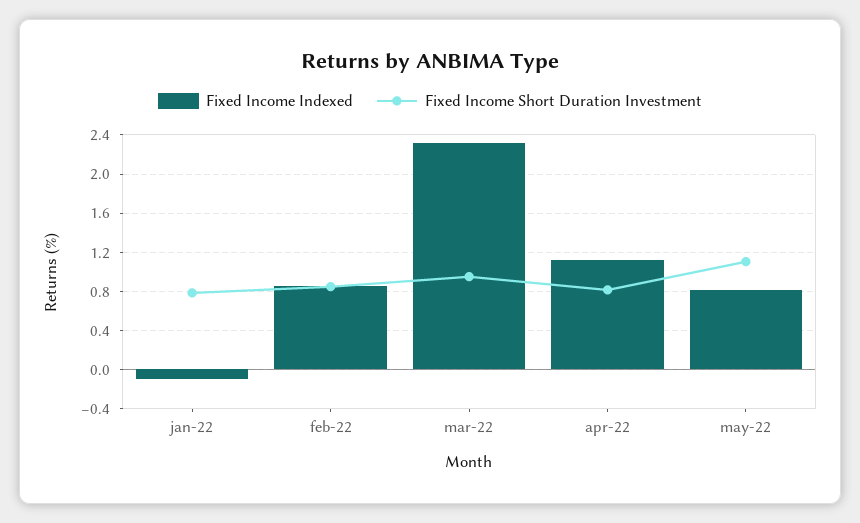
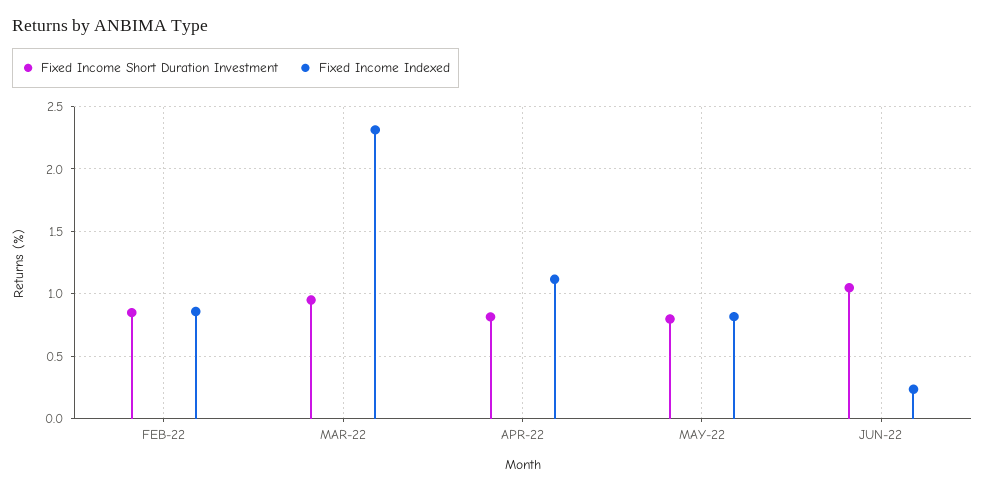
Fixed Income Indexed, jan-22: -0.1 -> none
Fixed Income Short Duration Investment, jan-22: 0.8 -> none
Fixed Income Short Duration Investment, may-22: 1.1 -> 0.8
Fixed Income Short Duration Investment, JUN-22: none -> 1.05
Fixed Income Indexed, JUN-22: none -> 0.25

